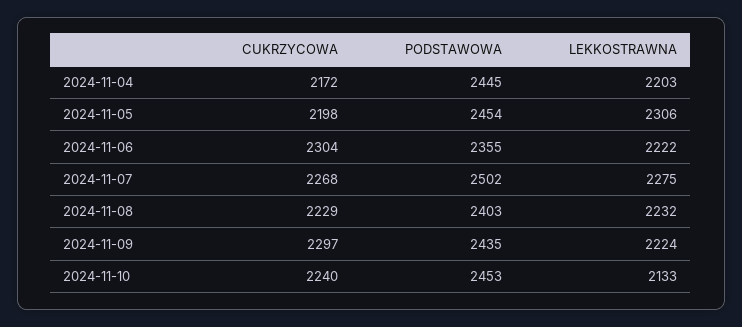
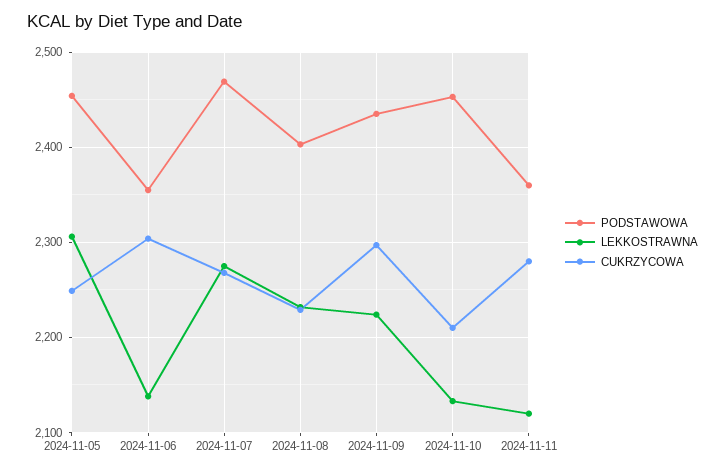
CUKRZYCOWA, 2024-11-04: 2172 -> none
PODSTAWOWA, 2024-11-04: 2445 -> none
LEKKOSTRAWNA, 2024-11-04: 2203 -> none
CUKRZYCOWA, 2024-11-05: 2198 -> 2250
LEKKOSTRAWNA, 2024-11-06: 2222 -> 2140
PODSTAWOWA, 2024-11-07: 2502 -> 2470
CUKRZYCOWA, 2024-11-10: 2240 -> 2210
PODSTAWOWA, 2024-11-11: none -> 2360
LEKKOSTRAWNA, 2024-11-11: none -> 2120
CUKRZYCOWA, 2024-11-11: none -> 2280

